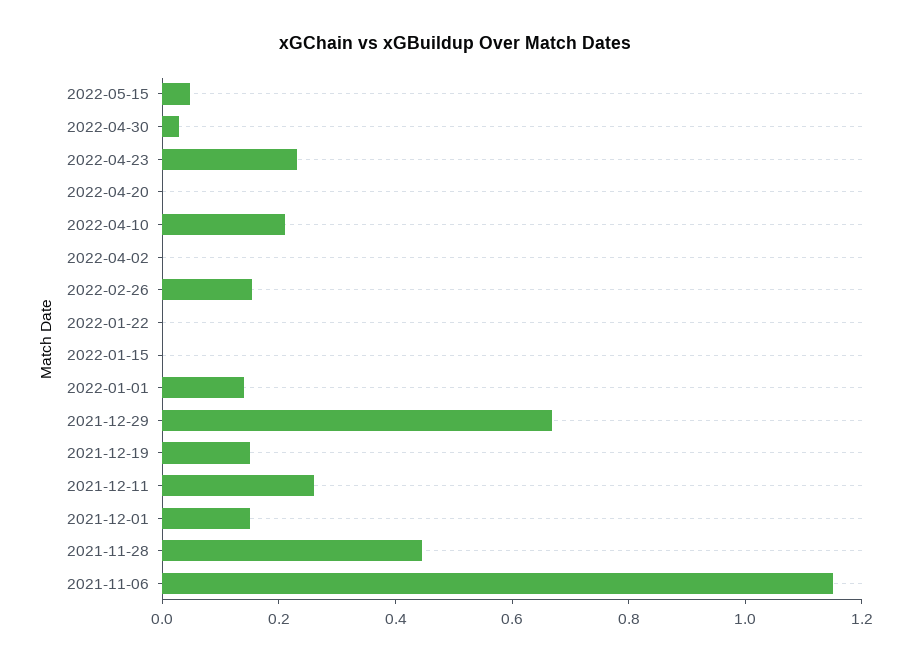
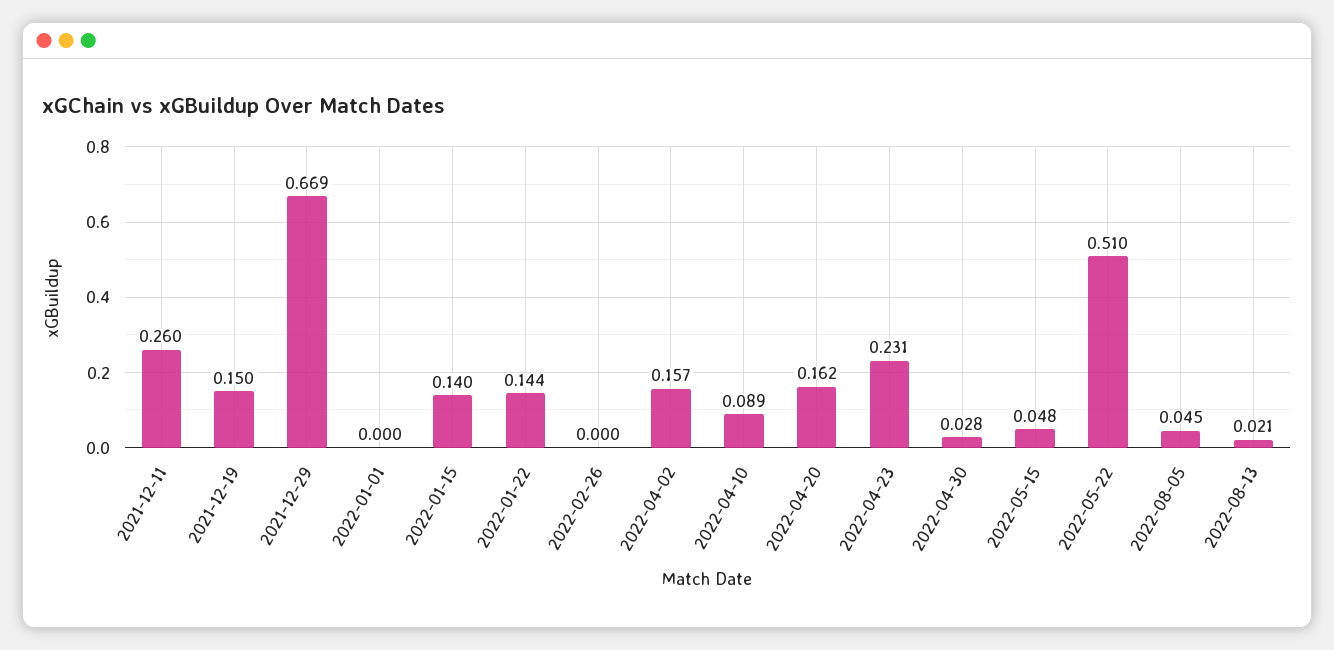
2022-04-20: 0 -> 0.162
2022-04-10: 0.2 -> 0.089
2022-04-02: 0 -> 0.157
2022-02-26: 0.15 -> 0
2022-01-22: 0 -> 0.144
2022-01-15: 0 -> 0.14
2022-01-01: 0.15 -> 0
2021-12-01: 0.15 -> none
2021-11-28: 0.45 -> none
2021-11-06: 1.15 -> none
2022-05-22: none -> 0.51
2022-08-05: none -> 0.045
2022-08-13: none -> 0.021

